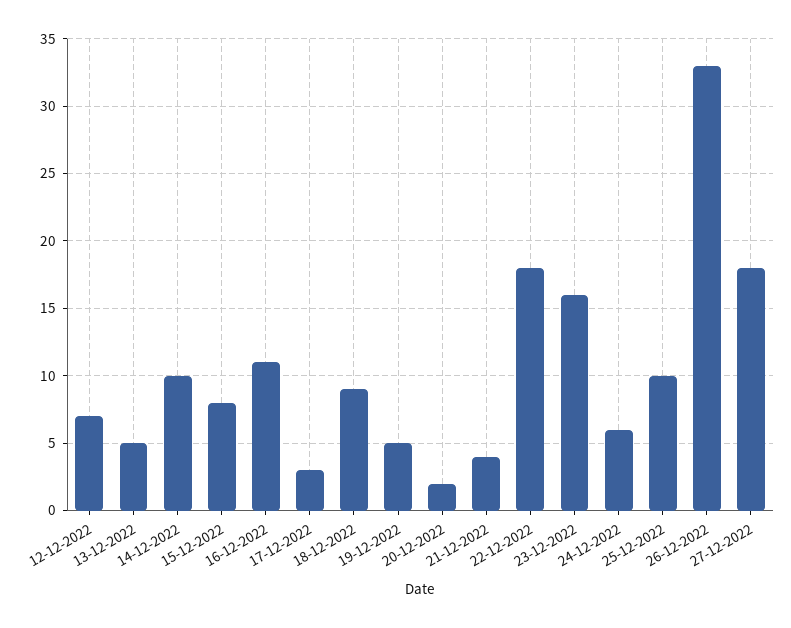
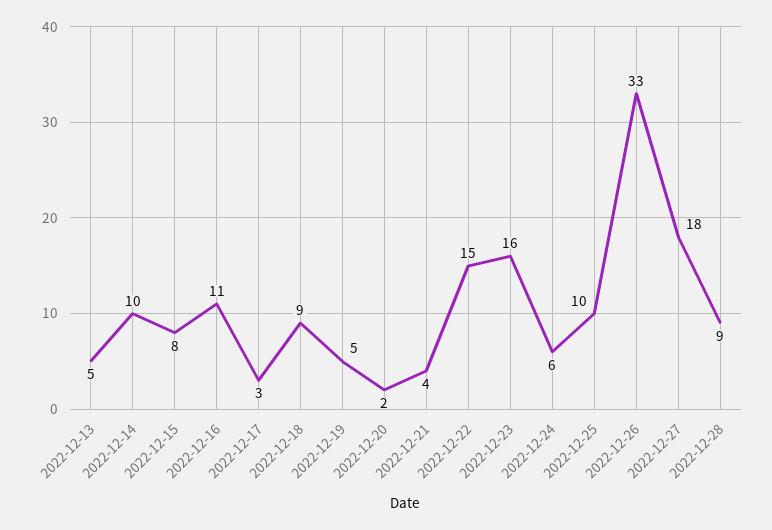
12-12-2022: 7 -> none
22-12-2022: 18 -> 15
2022-12-28: none -> 9

